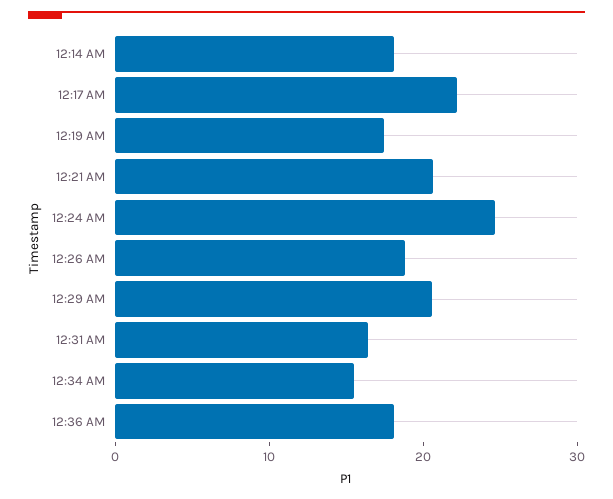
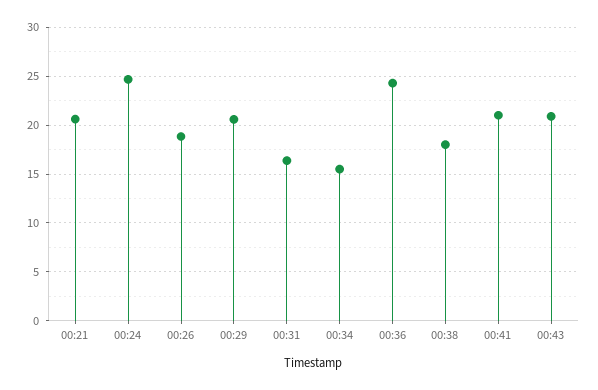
12:14 AM: 18 -> none
12:17 AM: 22 -> none
12:19 AM: 18 -> none
12:36 AM: 18 -> 24
00:38: none -> 18
00:41: none -> 21
00:43: none -> 21

